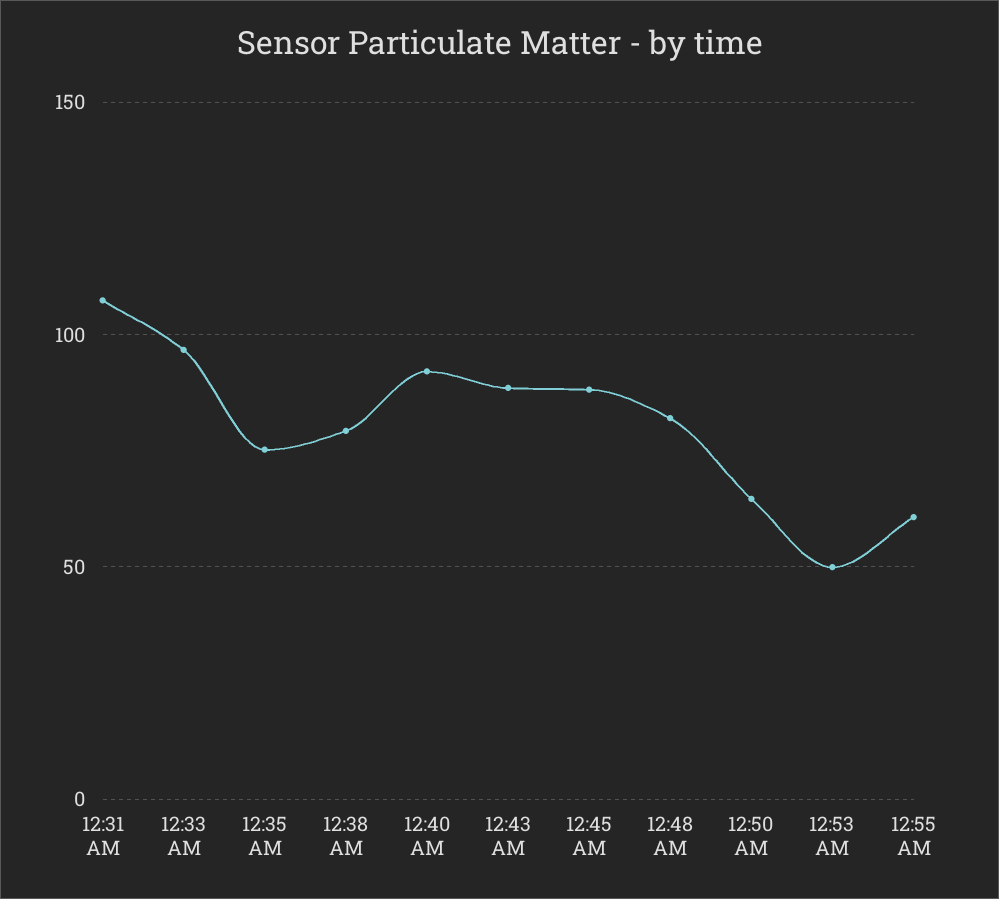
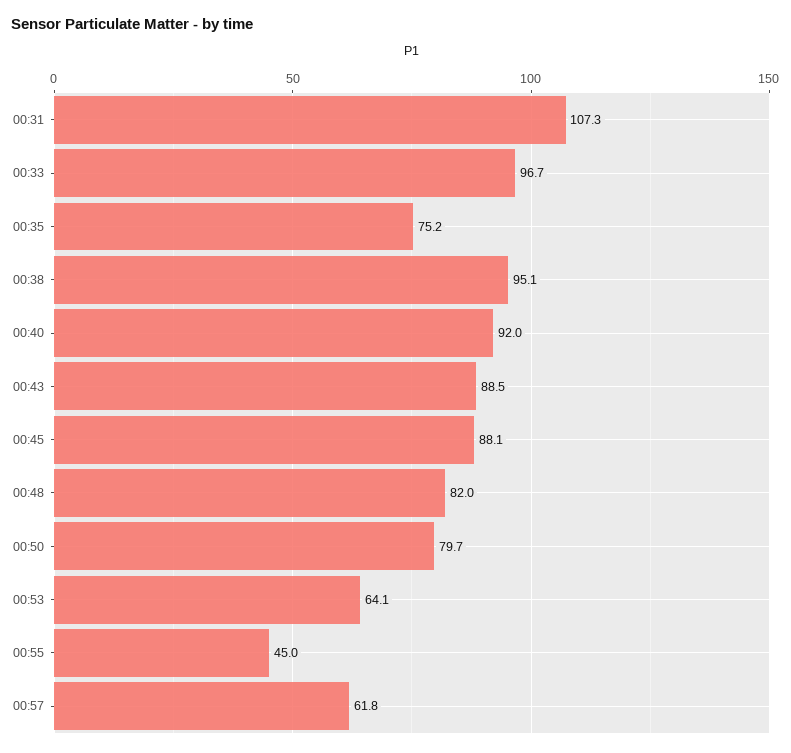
12:38 AM: 80 -> 95.1
12:50 AM: 65 -> 79.7
12:53 AM: 50 -> 64.1
12:55 AM: 60 -> 45
00:57: none -> 61.8

